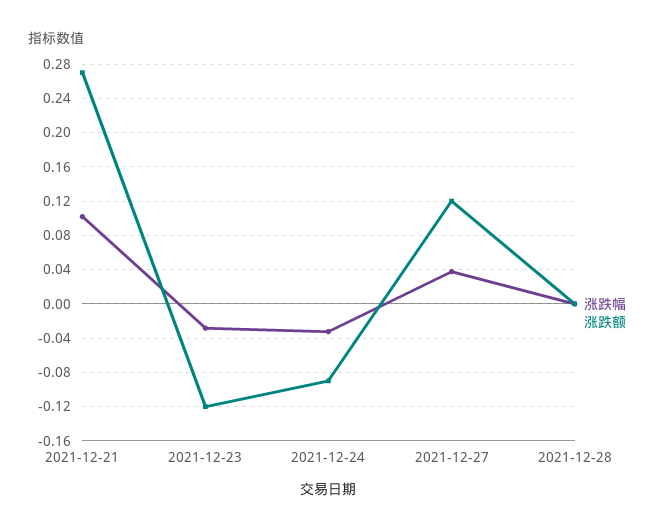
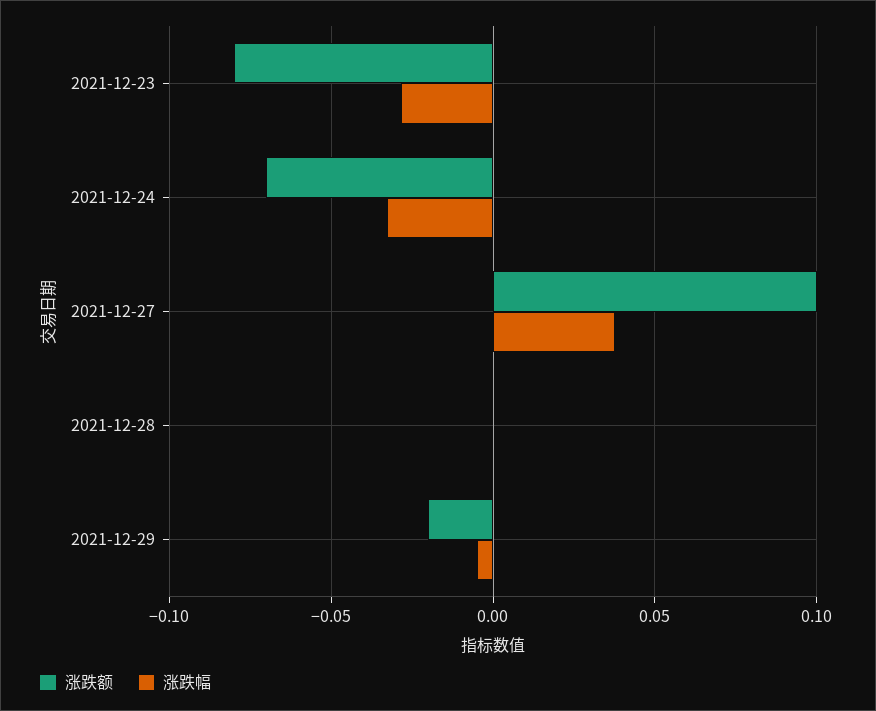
涨跌幅, 2021-12-21: 0.1 -> none
涨跌额, 2021-12-21: 0.27 -> none
涨跌额, 2021-12-23: -0.12 -> -0.08
涨跌额, 2021-12-24: -0.09 -> -0.07
涨跌额, 2021-12-27: 0.12 -> 0.1
涨跌额, 2021-12-29: none -> -0.02
涨跌幅, 2021-12-29: none -> -0.005

